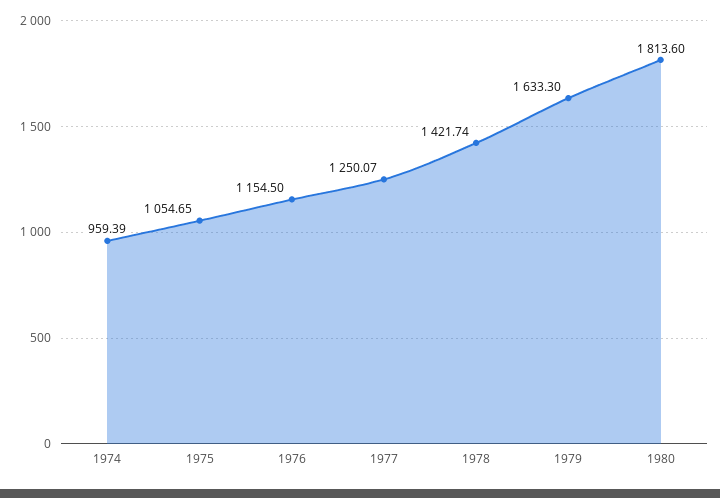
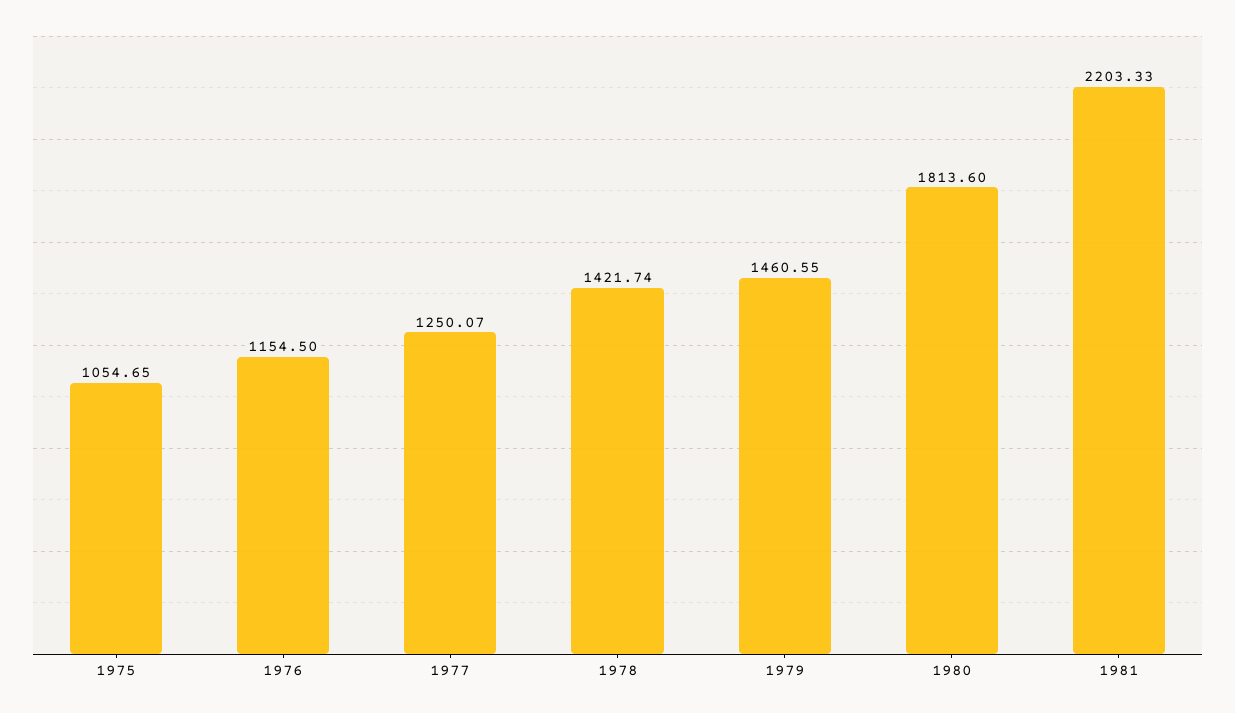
1974: 959.39 -> none
1979: 1633.3 -> 1460.55
1981: none -> 2203.33

